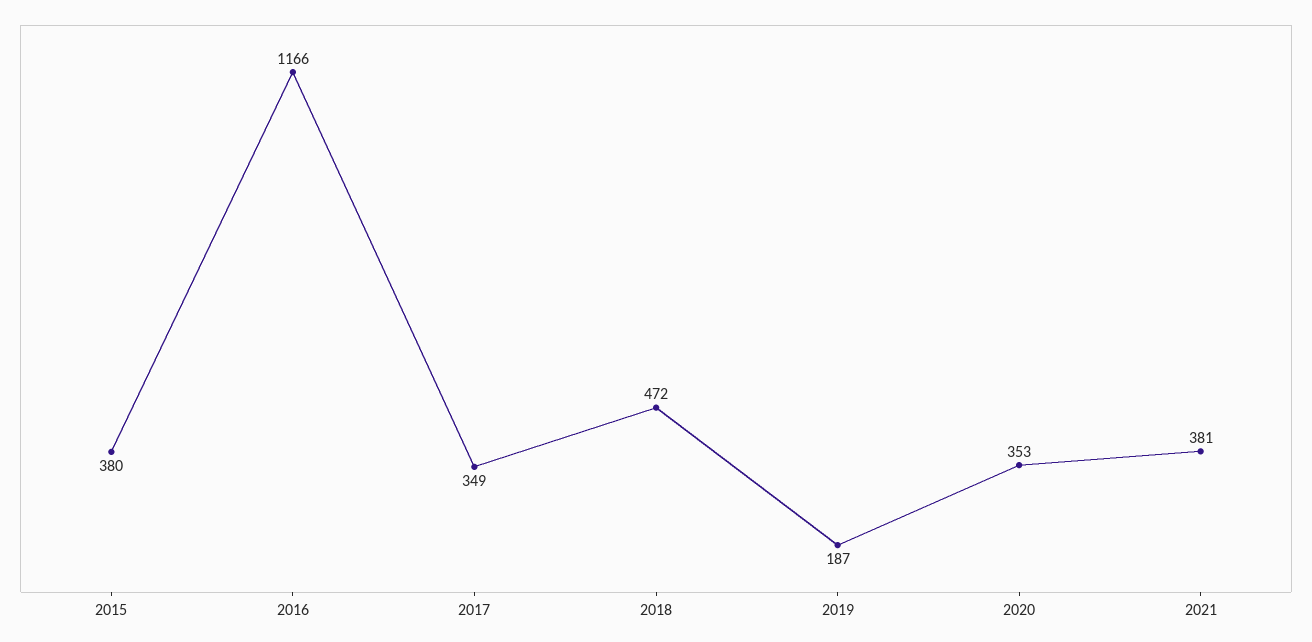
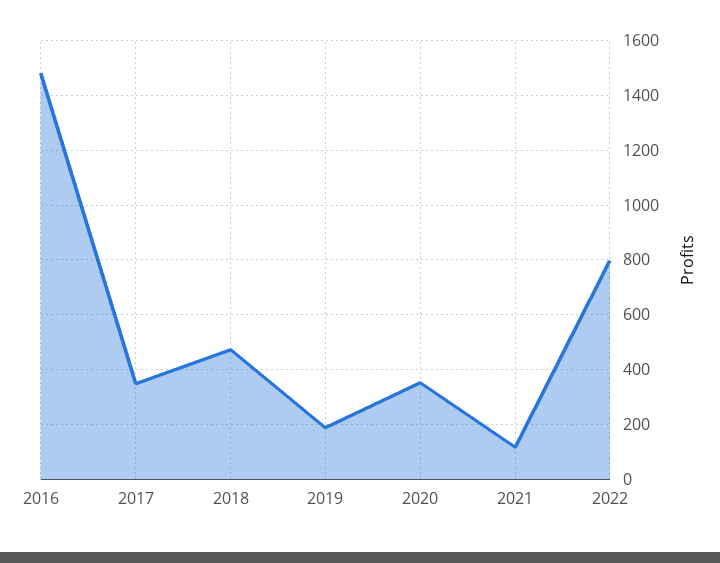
2015: 380 -> none
2016: 1166 -> 1475
2021: 381 -> 125
2022: none -> 800

